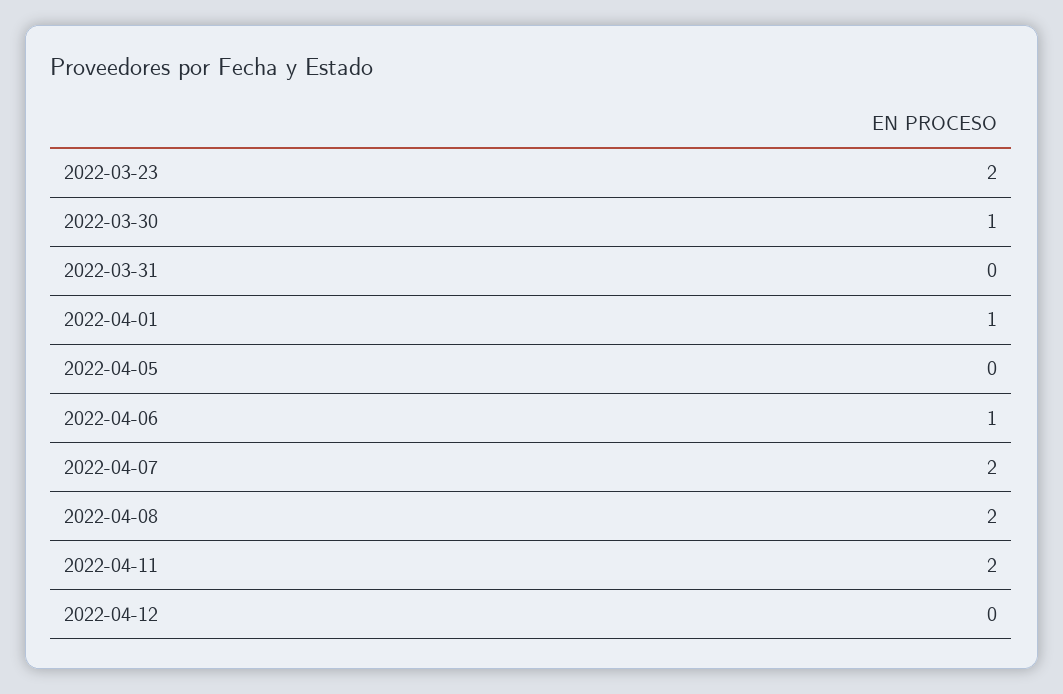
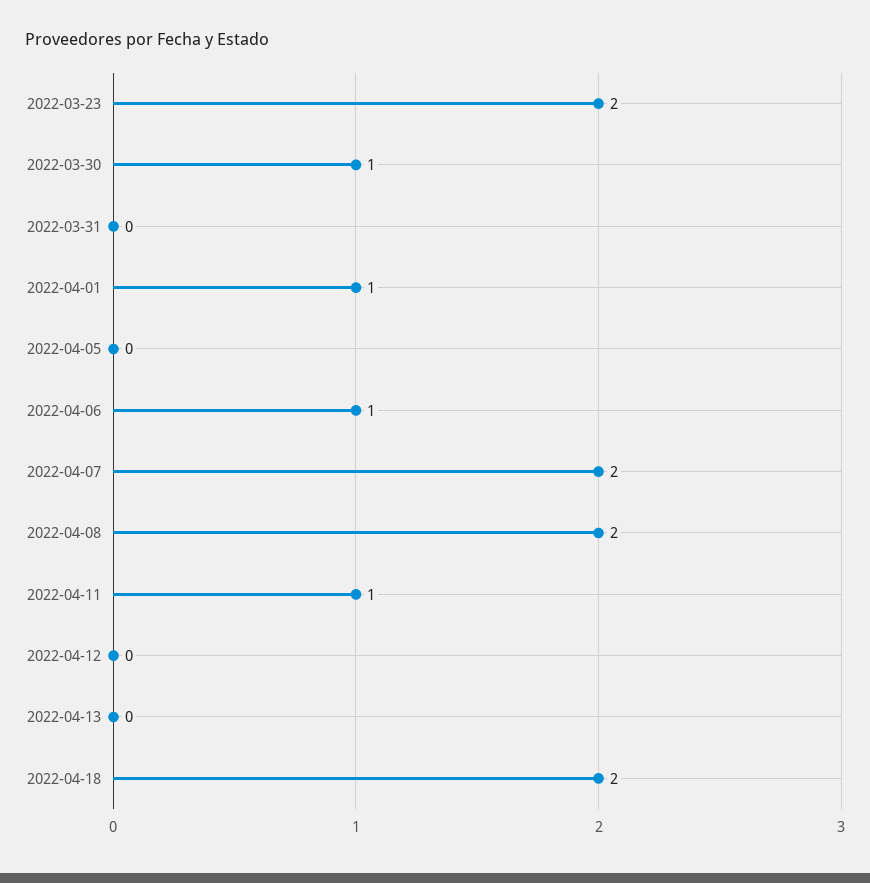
2022-04-11: 2 -> 1
2022-04-13: none -> 0
2022-04-18: none -> 2

